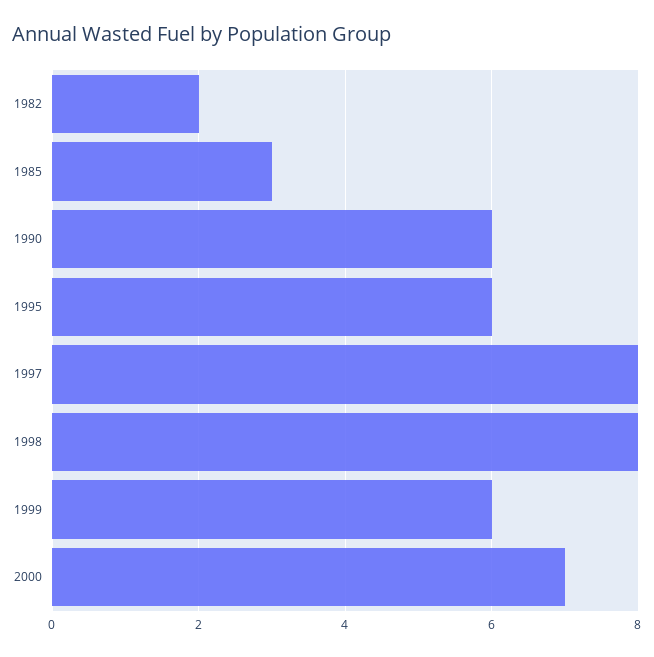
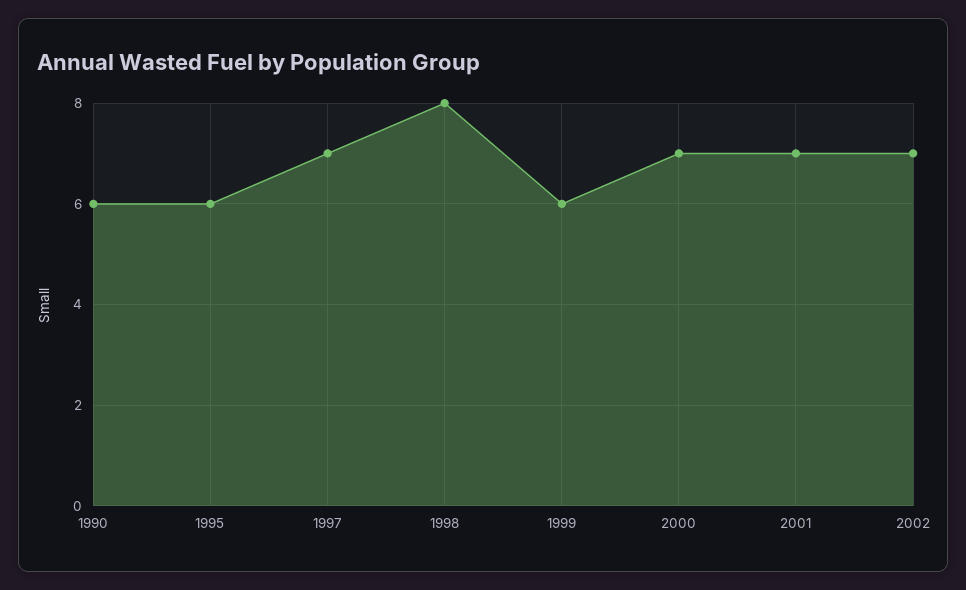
1982: 2 -> none
1985: 3 -> none
1997: 8 -> 7
2001: none -> 7
2002: none -> 7

